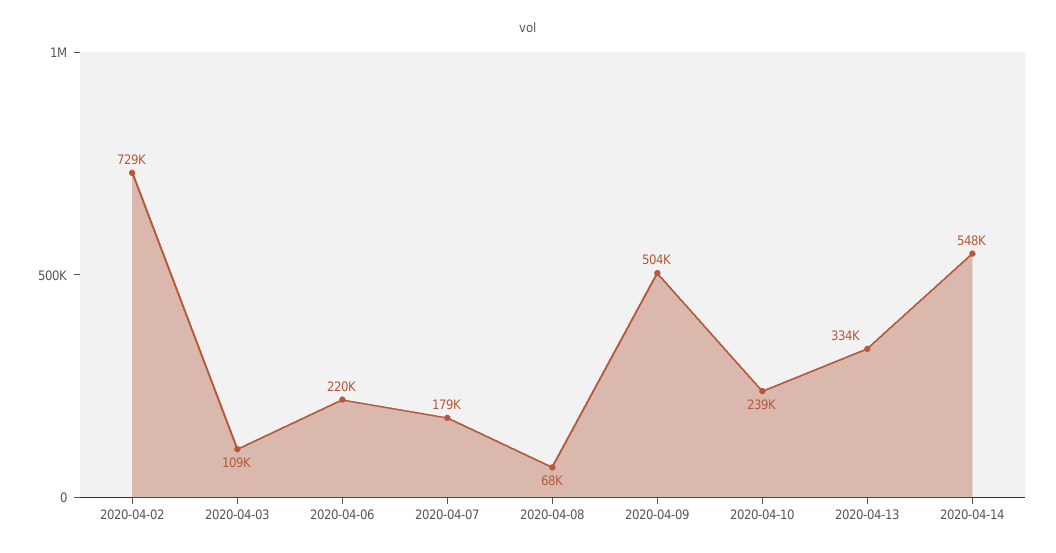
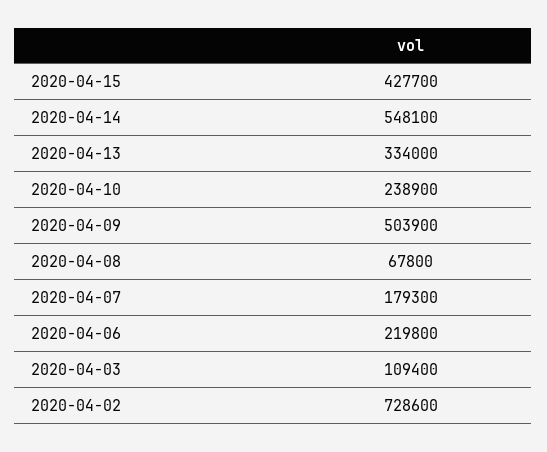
2020-04-15: none -> 427700

